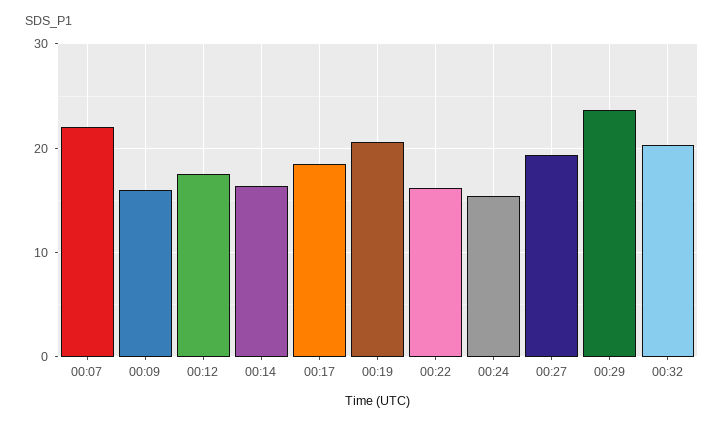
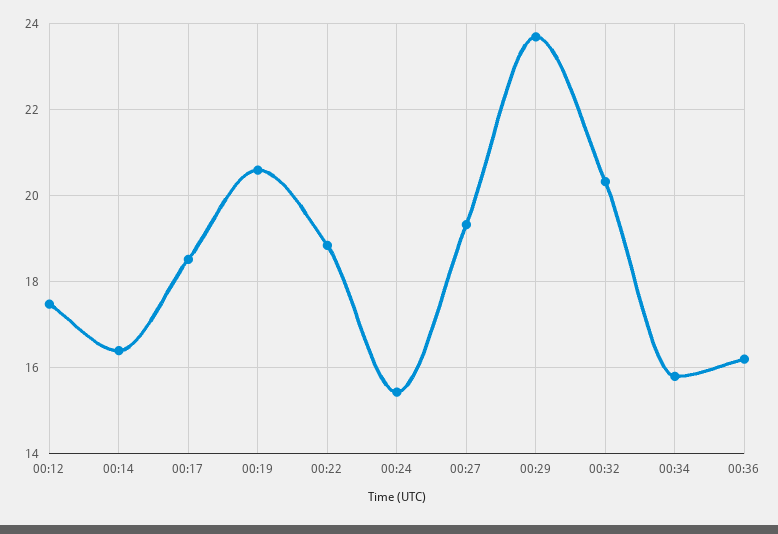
00:07: 22 -> none
00:09: 16 -> none
00:22: 16 -> 18.8
00:34: none -> 15.8
00:36: none -> 16.2

